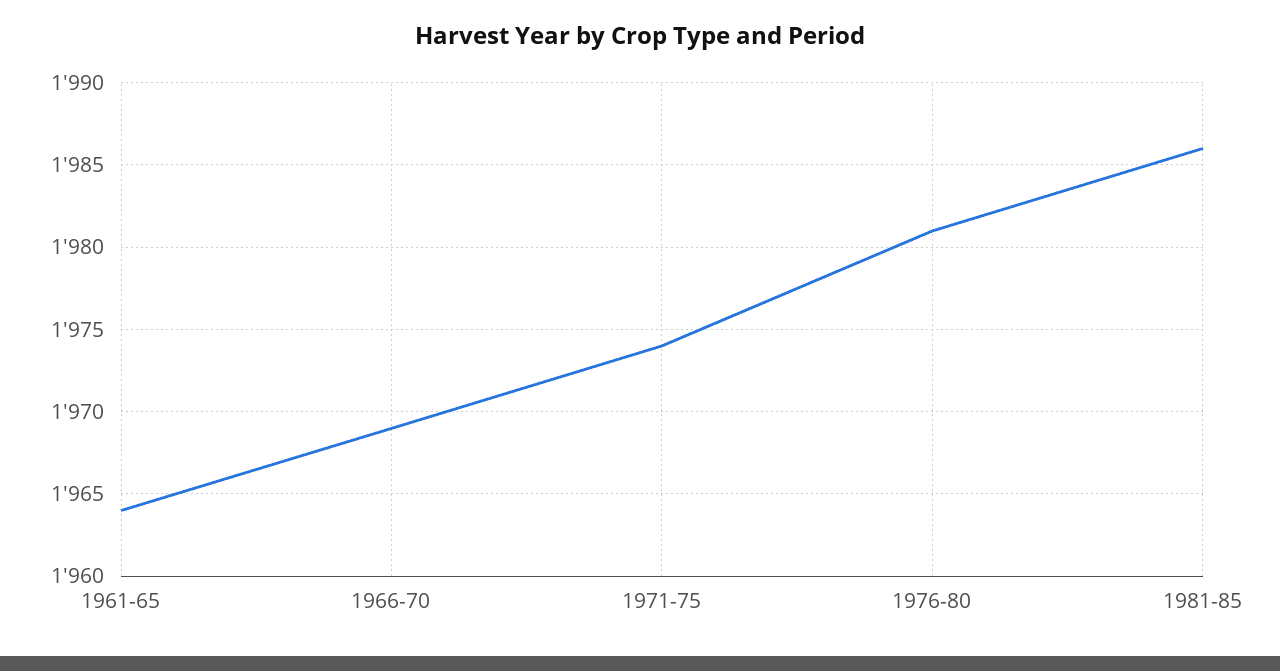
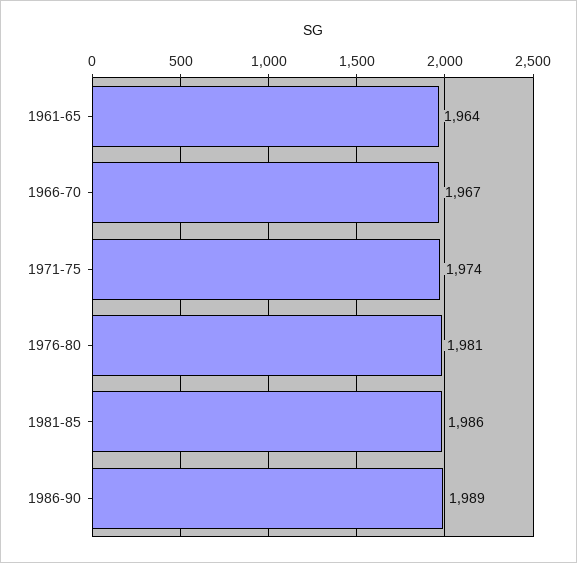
1966-70: 1969 -> 1967
1986-90: none -> 1989

